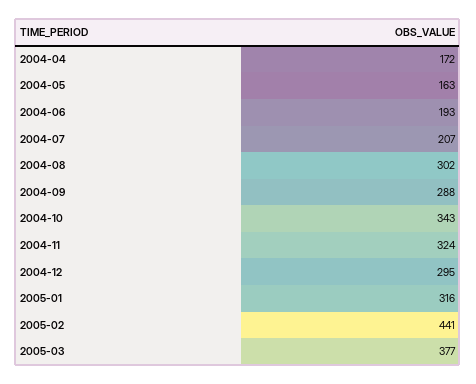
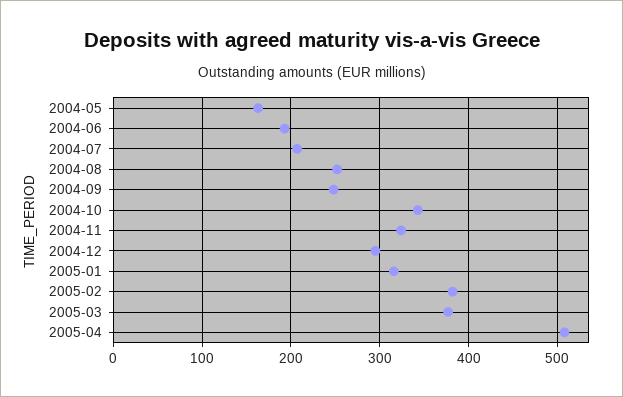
2004-04: 172 -> none
2004-08: 302 -> 250
2004-09: 288 -> 250
2005-02: 441 -> 380
2005-04: none -> 510

